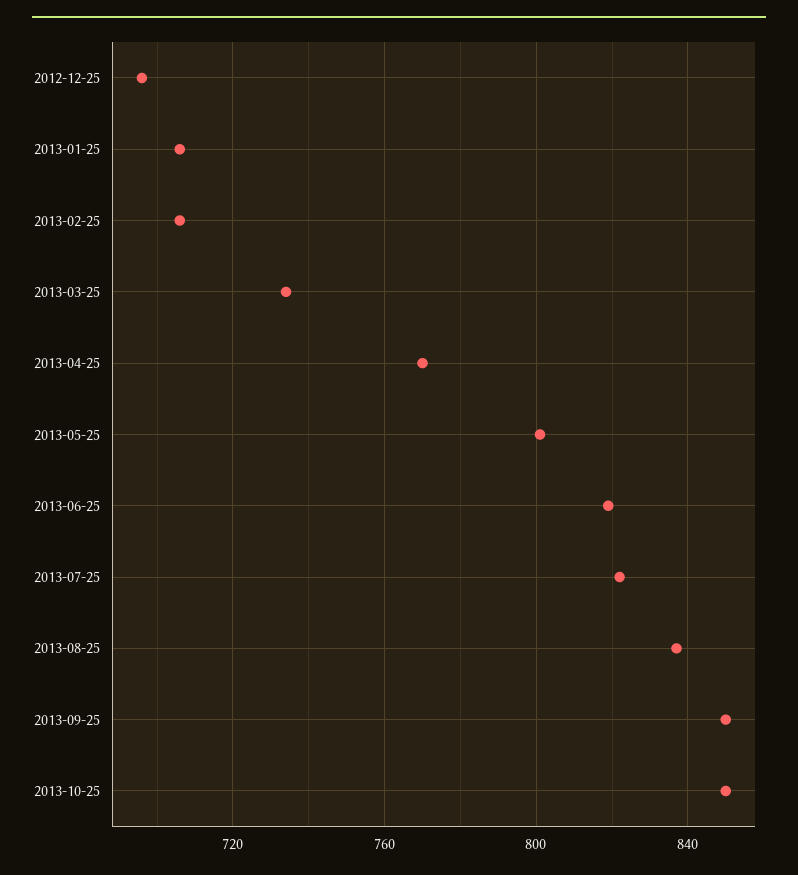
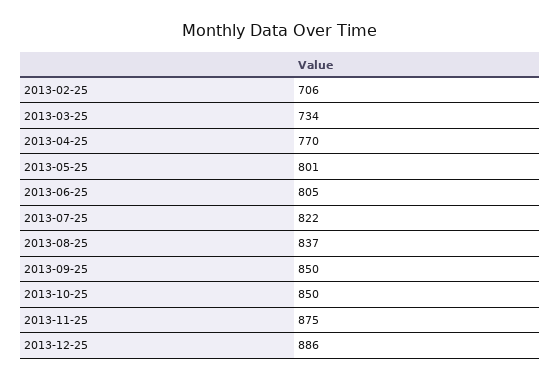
2012-12-25: 695 -> none
2013-01-25: 705 -> none
2013-06-25: 820 -> 805
2013-11-25: none -> 875
2013-12-25: none -> 886

